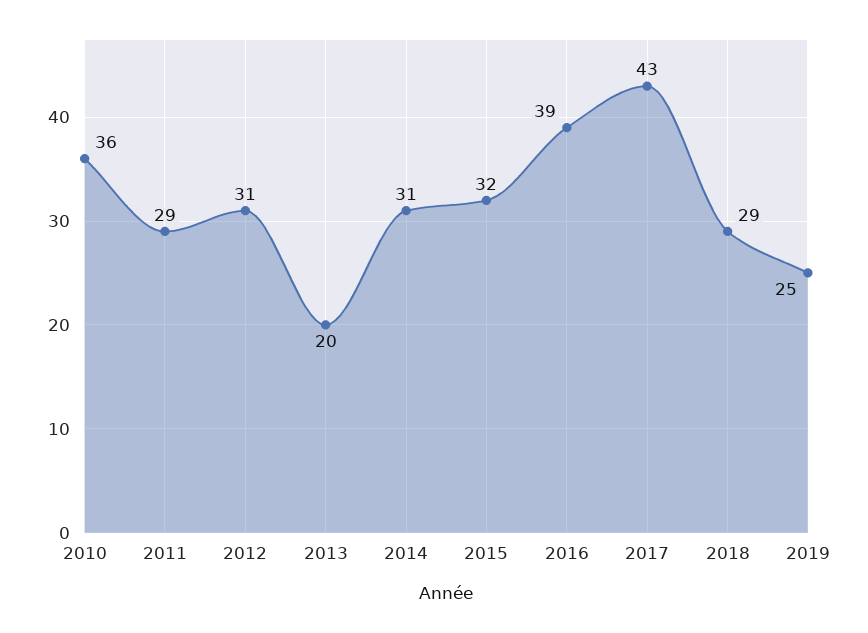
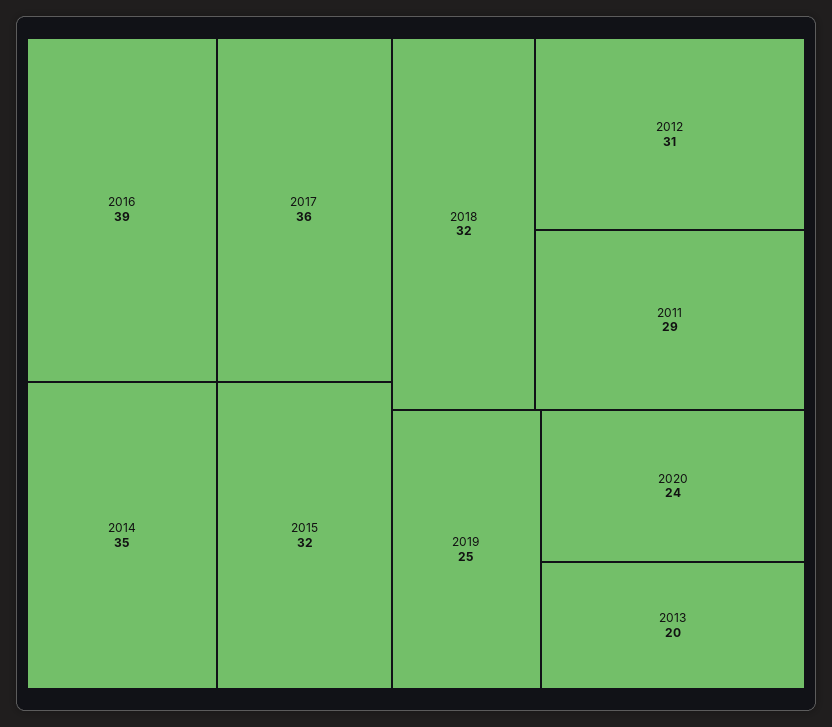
2010: 36 -> none
2014: 31 -> 35
2017: 43 -> 36
2018: 29 -> 32
2020: none -> 24

